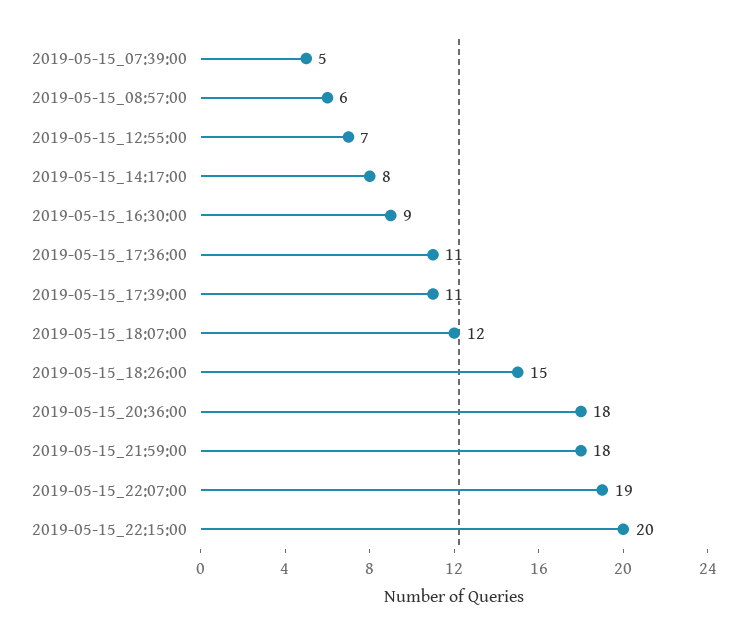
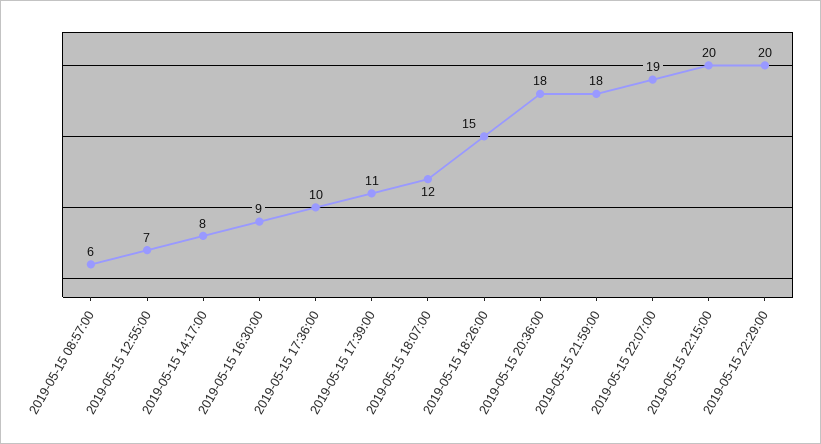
2019-05-15_07:39:00: 5 -> none
2019-05-15_17:36:00: 11 -> 10
2019-05-15 22:29:00: none -> 20

